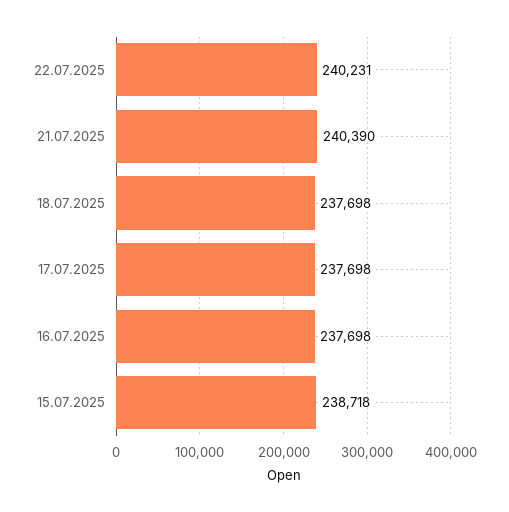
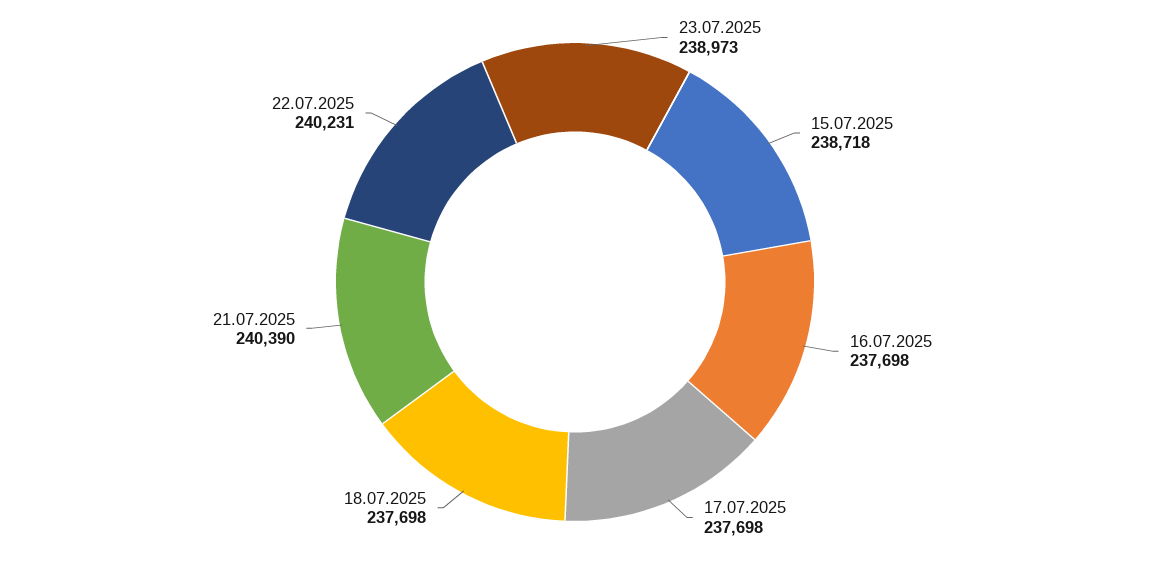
23.07.2025: none -> 238973

